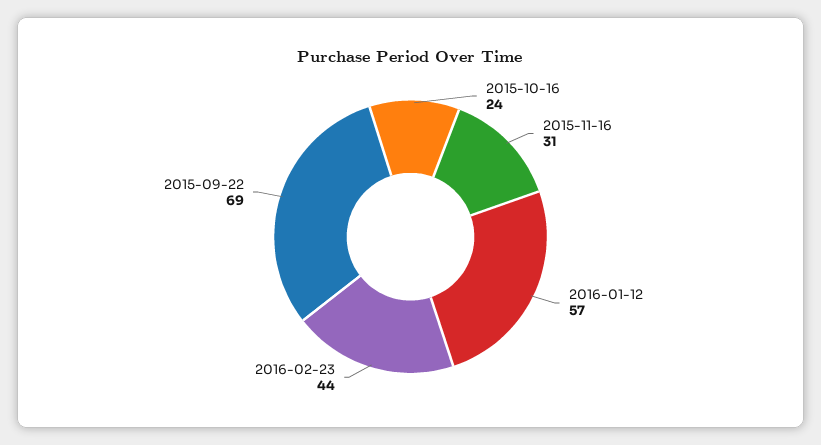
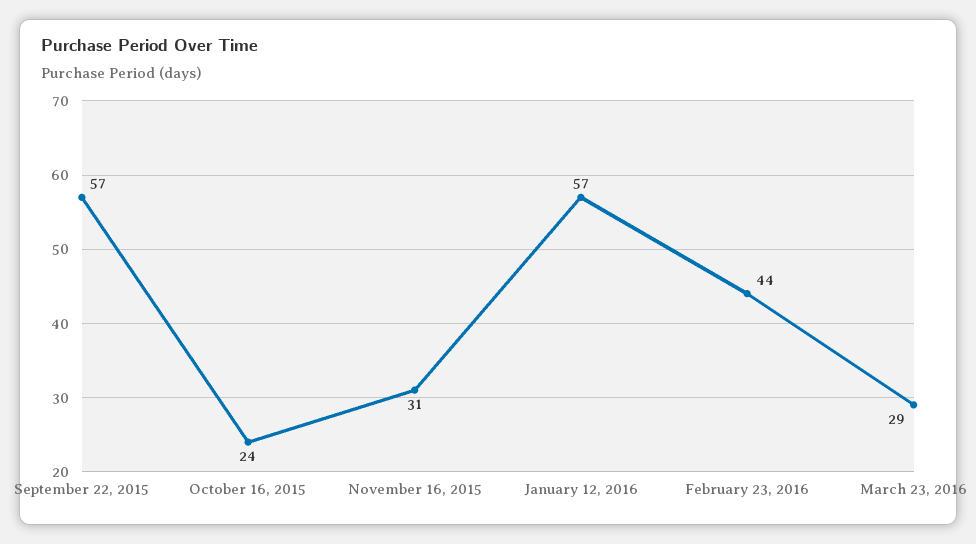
2015-09-22: 69 -> 57
March 23, 2016: none -> 29

